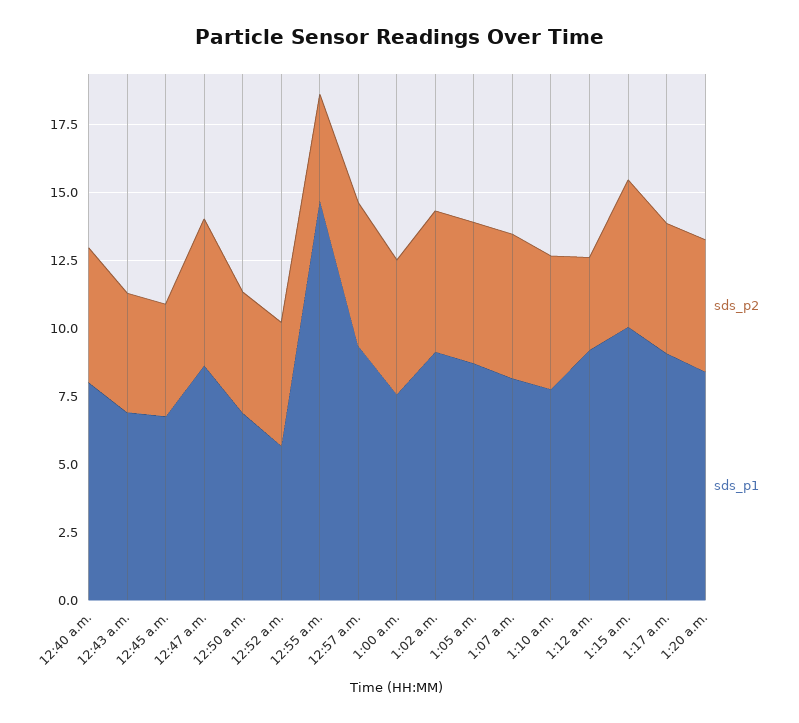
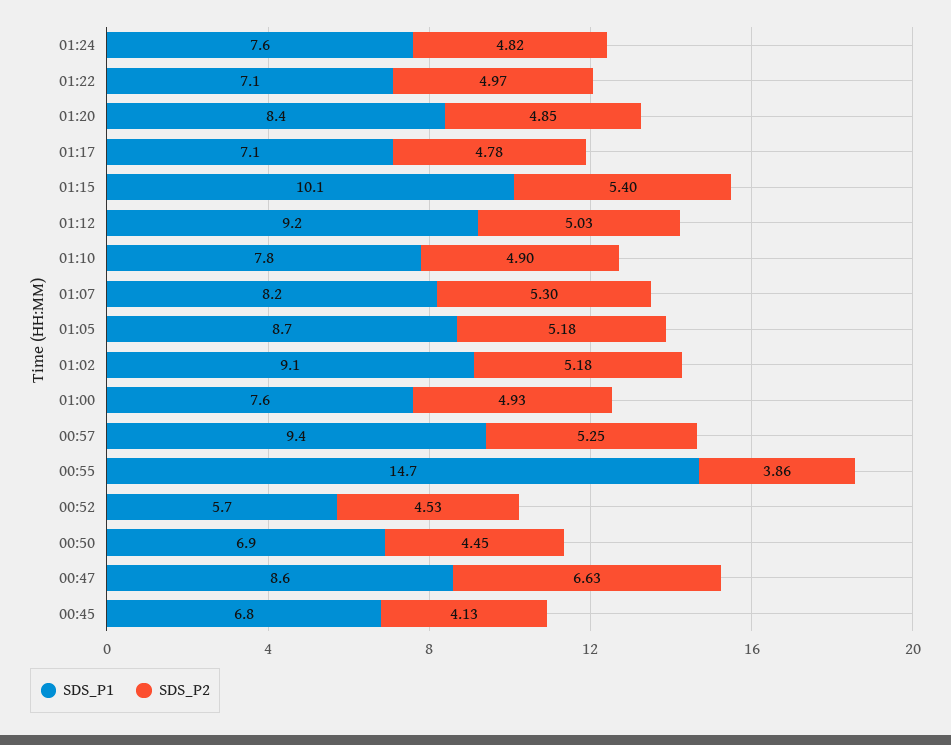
sds_p2, 12:40 a.m.: 5 -> none
sds_p1, 12:40 a.m.: 8 -> none
sds_p2, 12:43 a.m.: 4.5 -> none
sds_p1, 12:43 a.m.: 7 -> none
sds_p2, 12:47 a.m.: 5.5 -> 6.63
sds_p2, 1:12 a.m.: 3.5 -> 5.03
sds_p1, 1:17 a.m.: 9 -> 7.1
sds_p1, 01:24: none -> 7.6
sds_p2, 01:24: none -> 4.82
sds_p1, 01:22: none -> 7.1
sds_p2, 01:22: none -> 4.97

